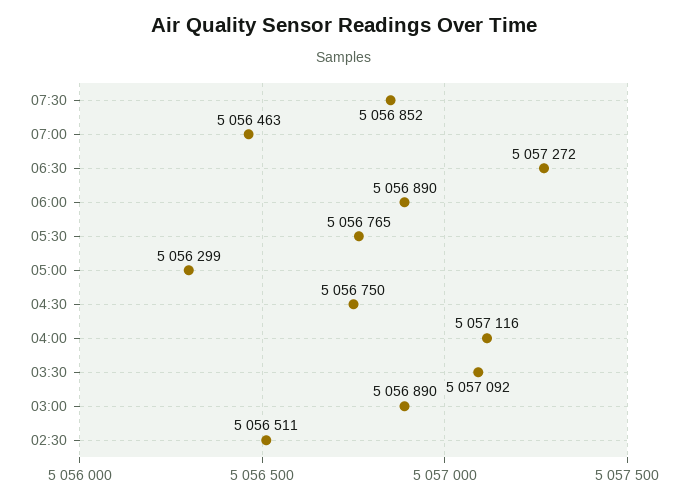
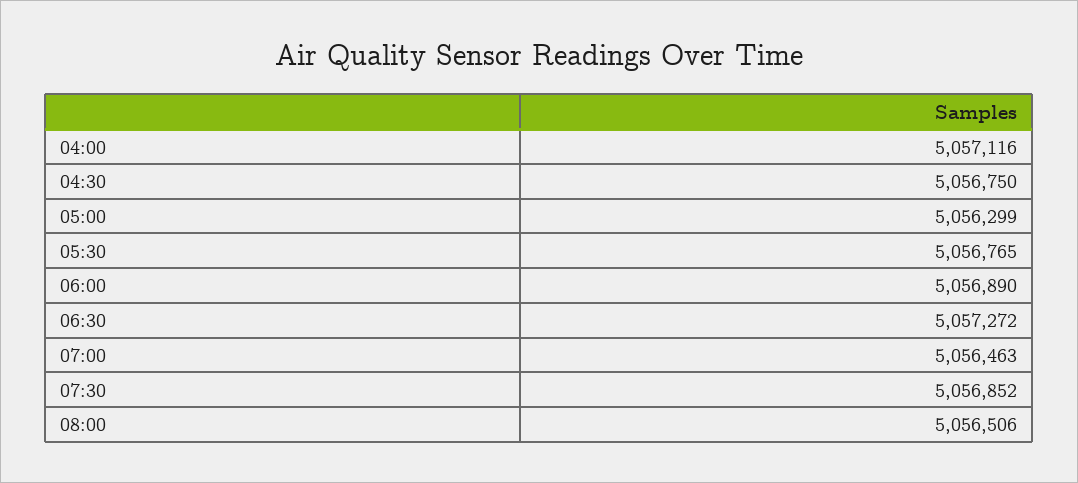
03:30: 5057092 -> none
03:00: 5056890 -> none
02:30: 5056511 -> none
08:00: none -> 5056506

